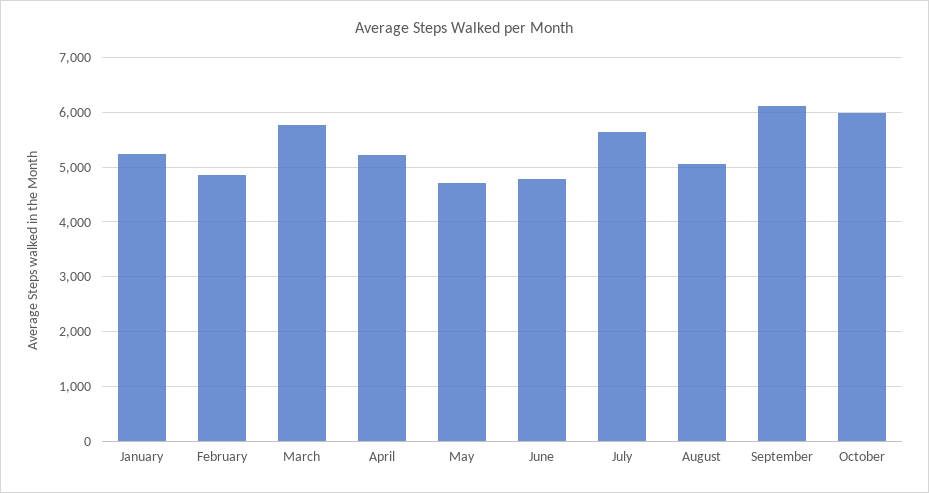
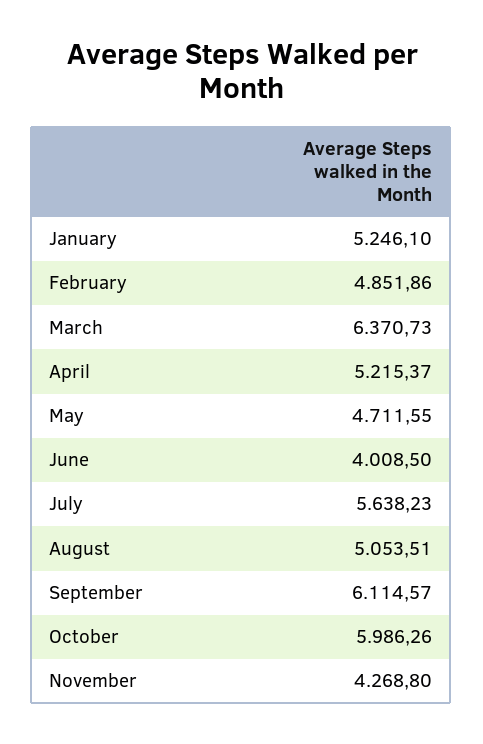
March: 5800 -> 6370.73
June: 4800 -> 4008.5
November: none -> 4268.8

